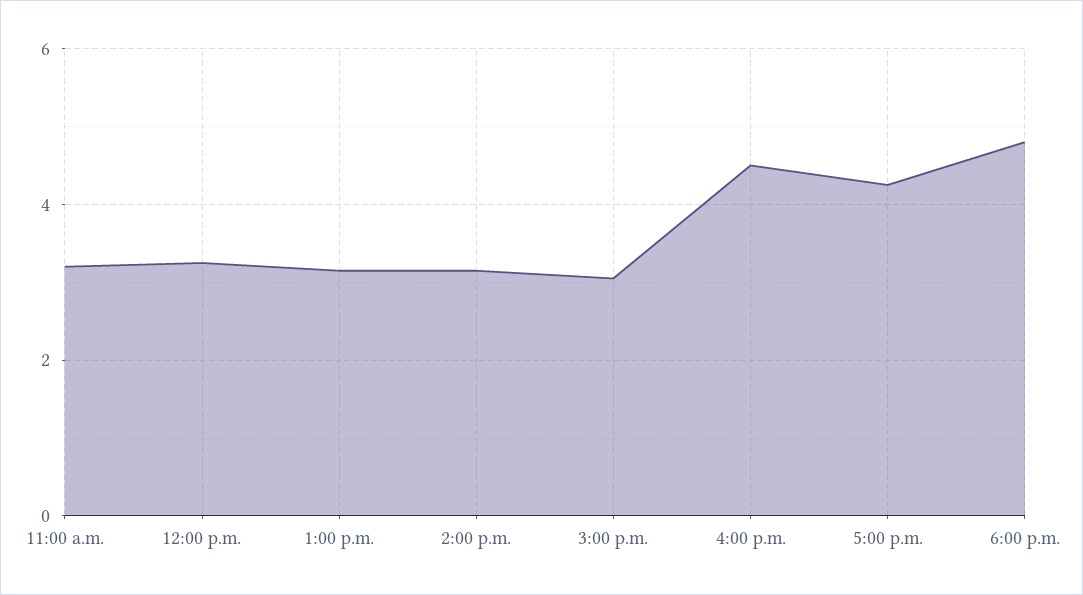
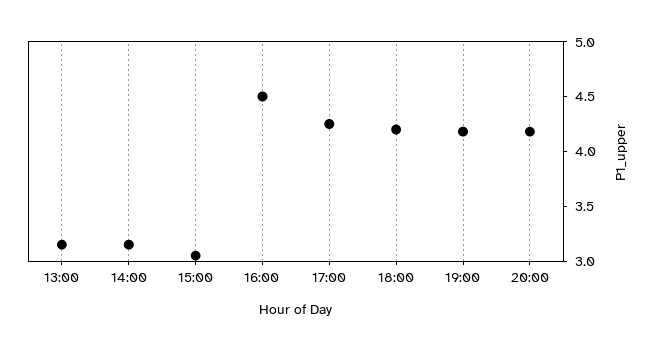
11:00 a.m.: 3.2 -> none
12:00 p.m.: 3.2 -> none
6:00 p.m.: 4.8 -> 4.2
19:00: none -> 4.2
20:00: none -> 4.2

